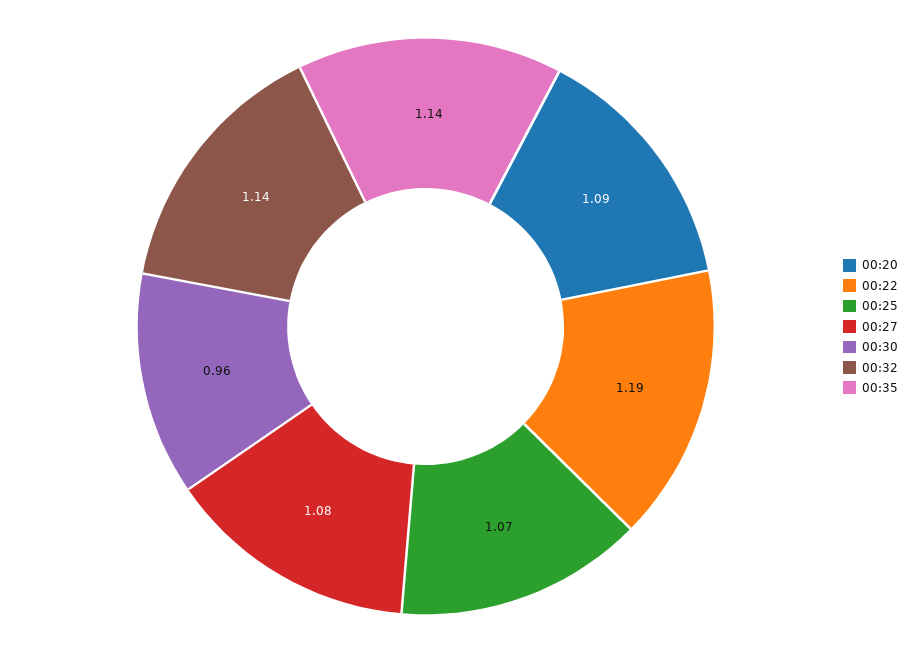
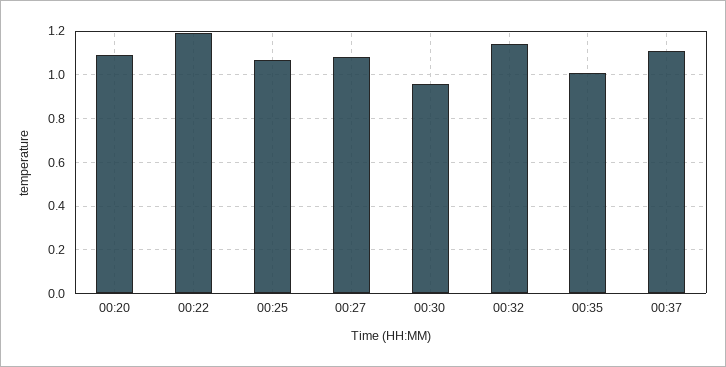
00:35: 1.14 -> 1
00:37: none -> 1.1

